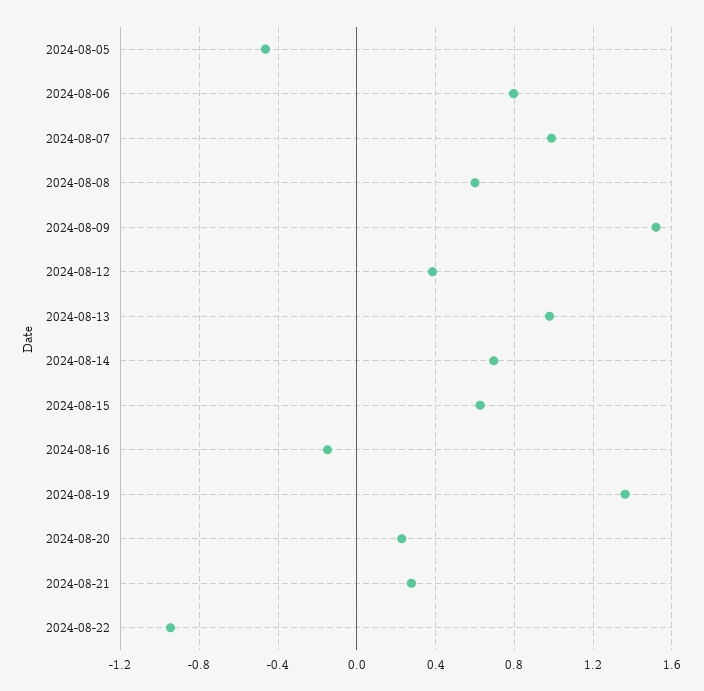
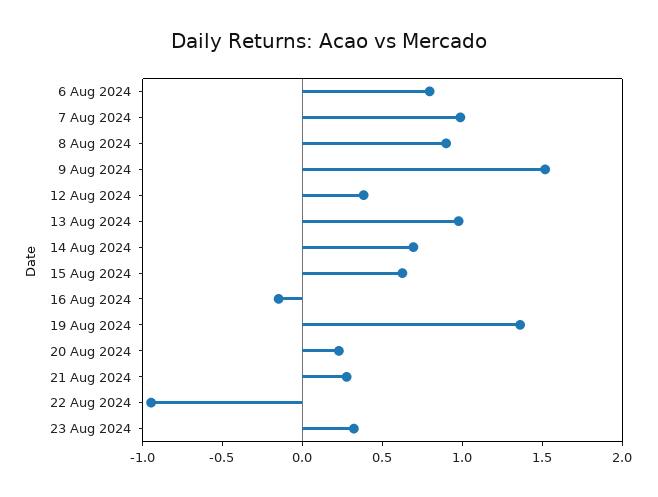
2024-08-05: -0.45 -> none
2024-08-08: 0.6 -> 0.9
23 Aug 2024: none -> 0.3

